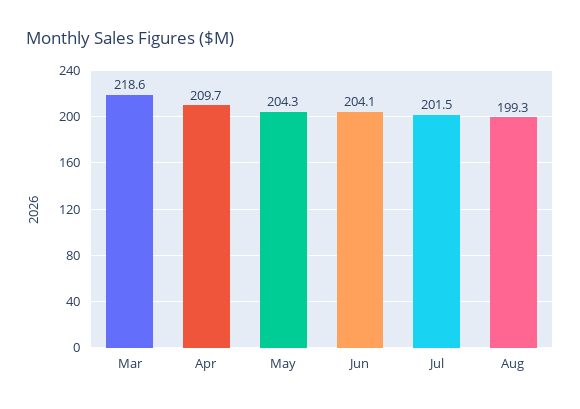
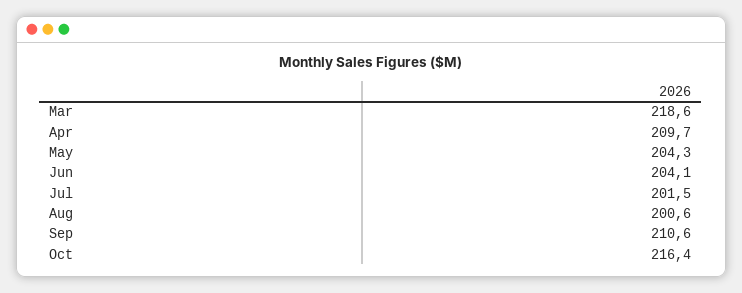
Aug: 199.3 -> 200.6
Sep: none -> 210.6
Oct: none -> 216.4

